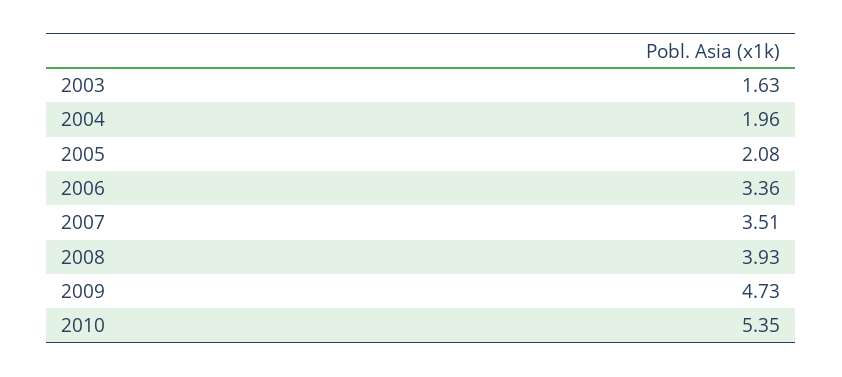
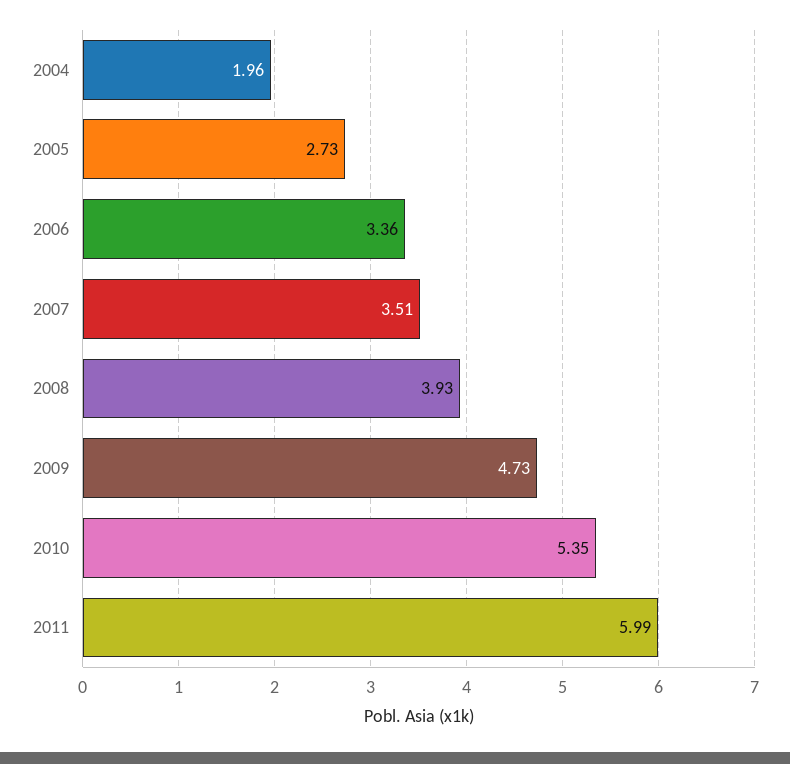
2003: 1.63 -> none
2005: 2.08 -> 2.73
2011: none -> 5.99

